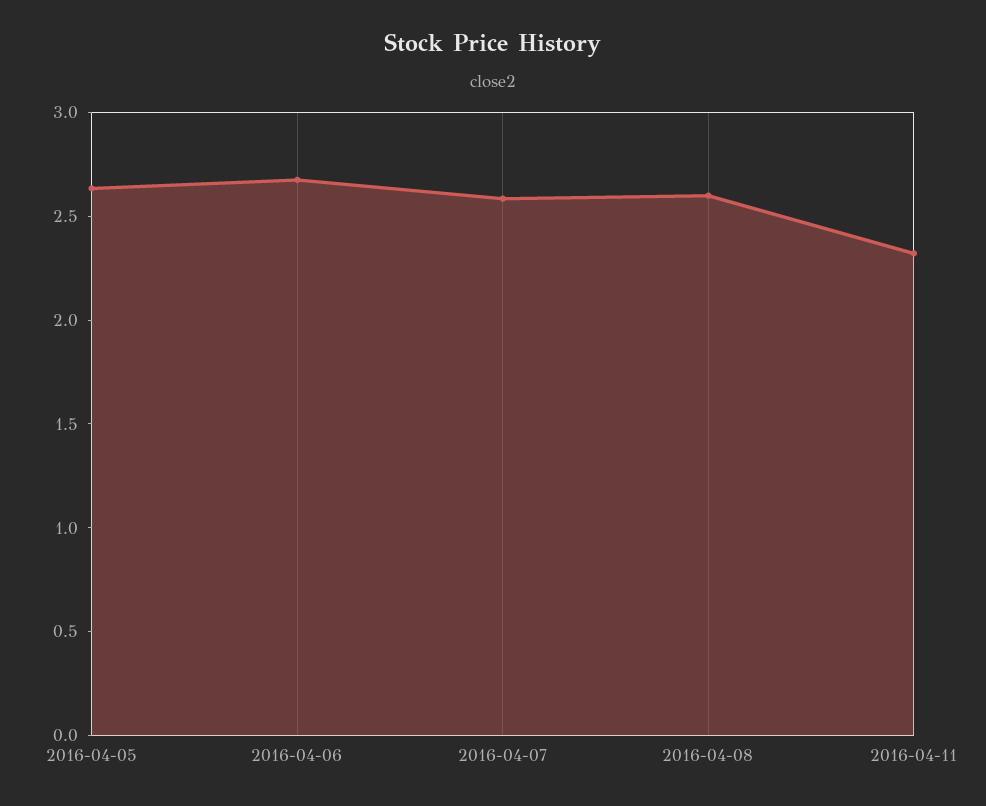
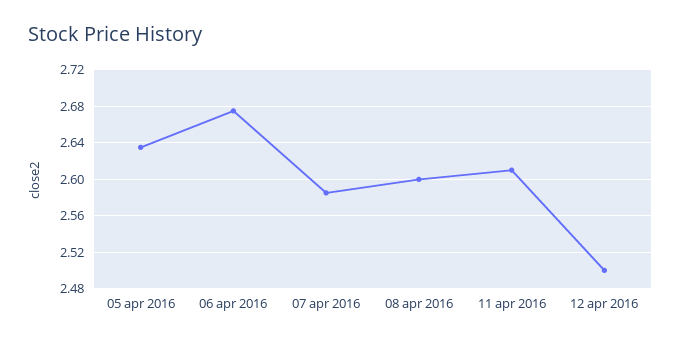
2016-04-11: 2.3 -> 2.61
12 apr 2016: none -> 2.5

